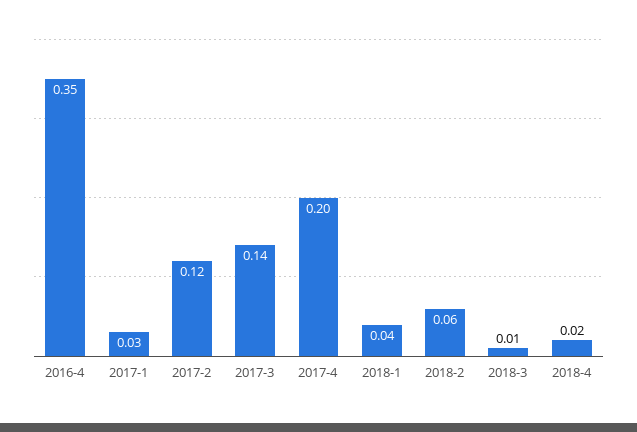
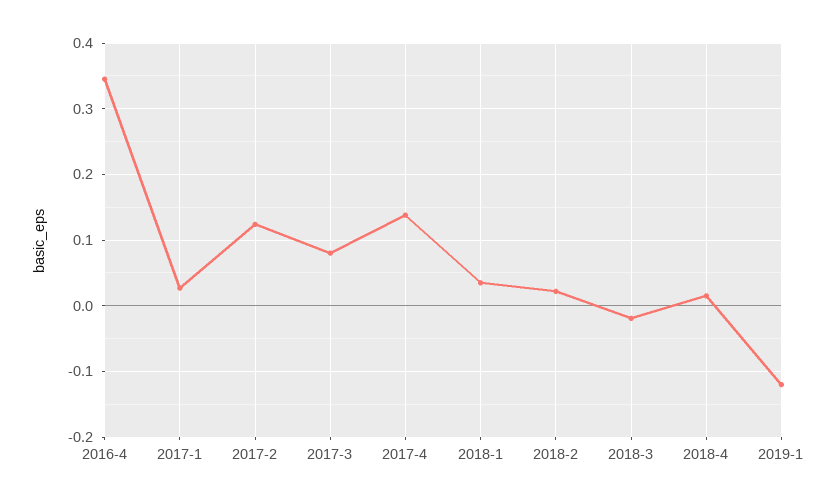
2017-3: 0.14 -> 0.08
2017-4: 0.2 -> 0.14
2018-2: 0.06 -> 0.02
2018-3: 0.01 -> -0.02
2019-1: none -> -0.12

